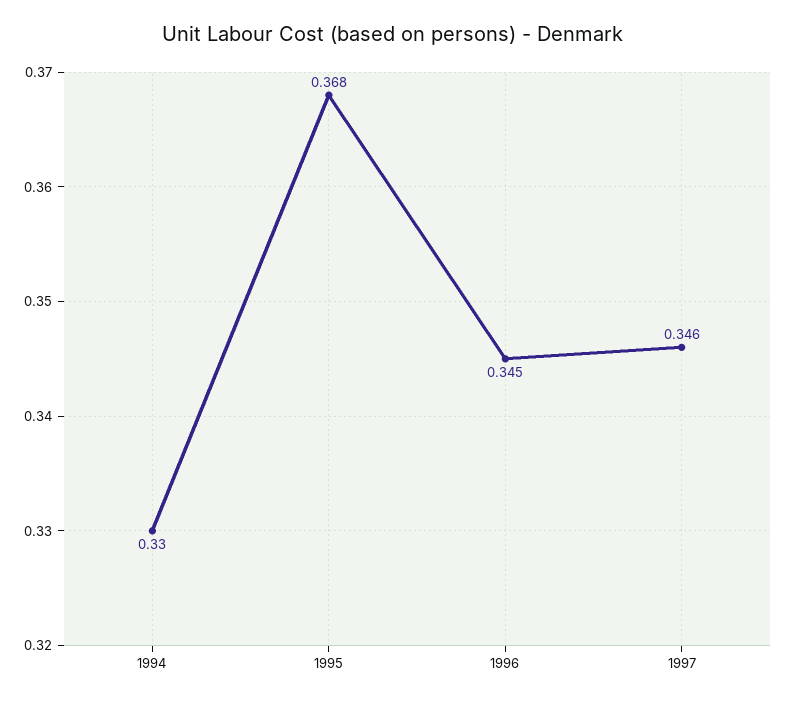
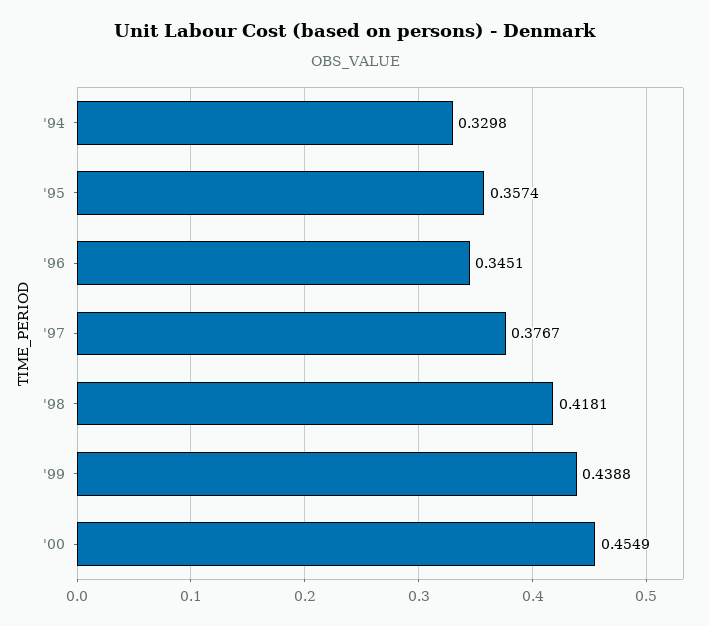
1995: 0.368 -> 0.3574
1997: 0.346 -> 0.3767
'98: none -> 0.4181
'99: none -> 0.4388
'00: none -> 0.4549

